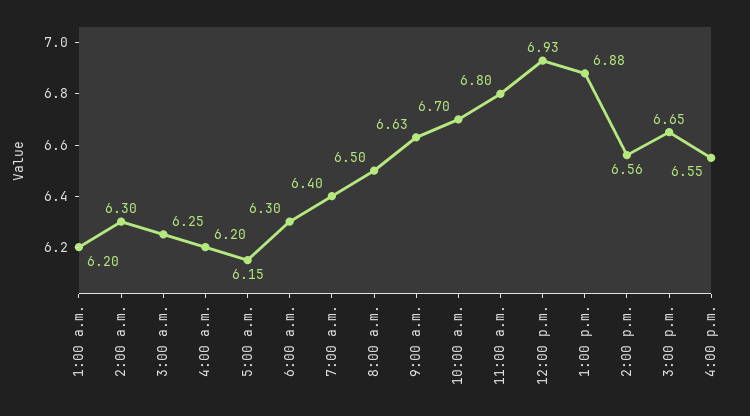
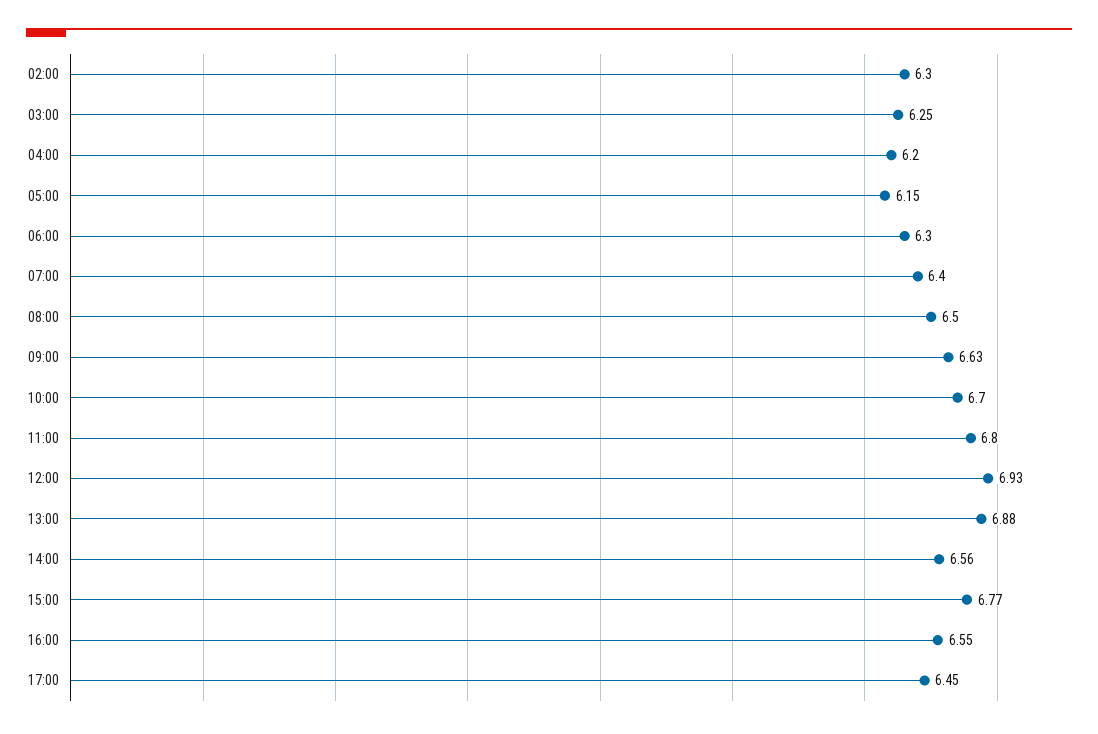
1:00 a.m.: 6.2 -> none
3:00 p.m.: 6.65 -> 6.77
17:00: none -> 6.45

